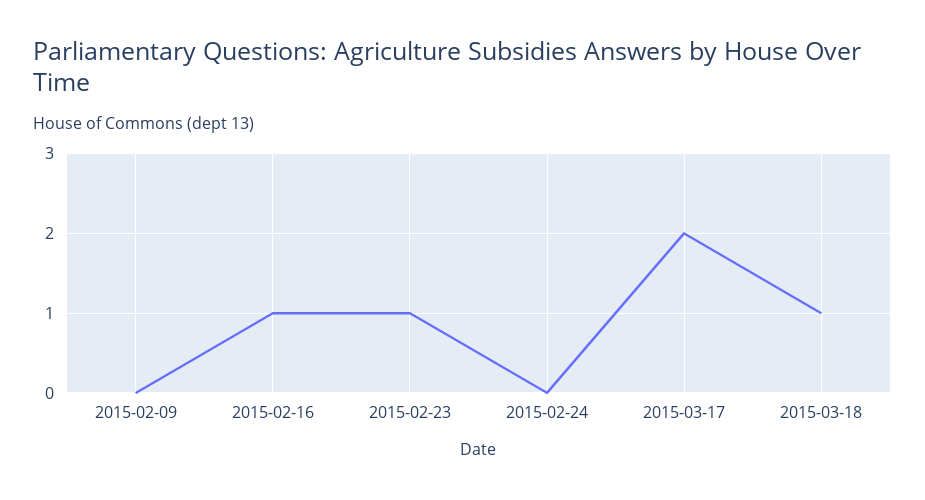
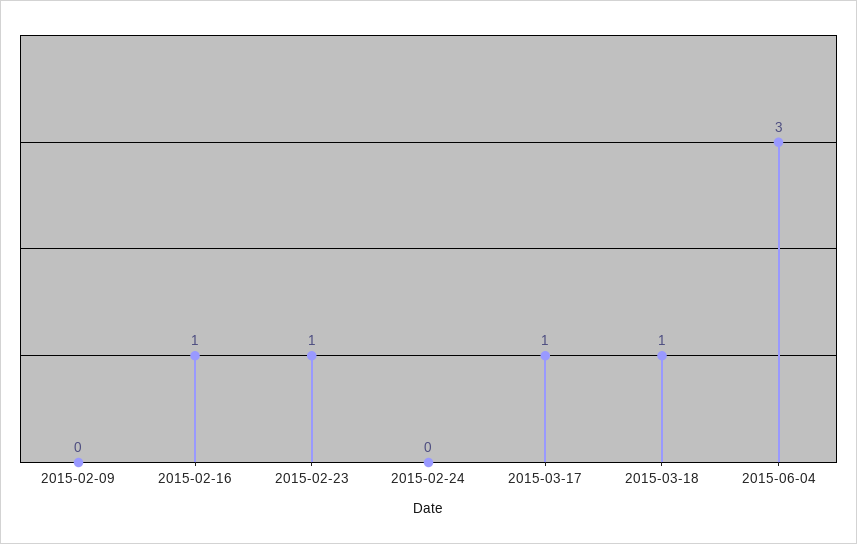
2015-03-17: 2 -> 1
2015-06-04: none -> 3

